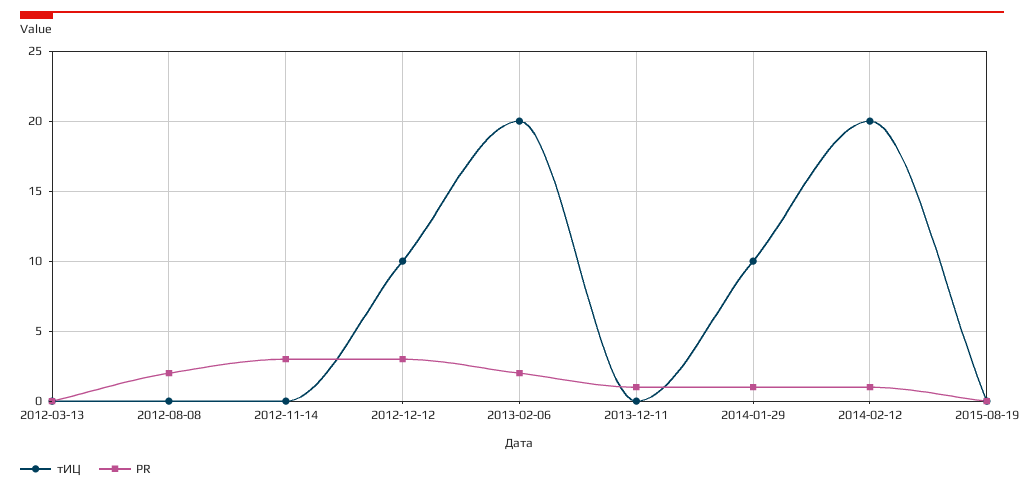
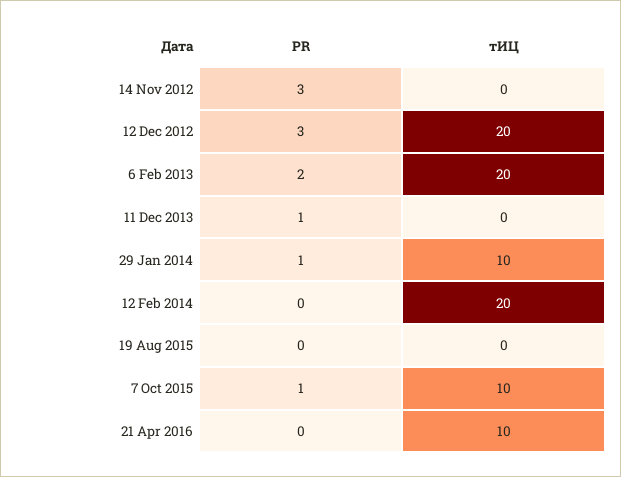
тИЦ, 2012-03-13: 0 -> none
PR, 2012-03-13: 0 -> none
тИЦ, 2012-08-08: 0 -> none
PR, 2012-08-08: 2 -> none
тИЦ, 2012-12-12: 10 -> 20
PR, 2014-02-12: 1 -> 0
PR, 7 Oct 2015: none -> 1
тИЦ, 7 Oct 2015: none -> 10
PR, 21 Apr 2016: none -> 0
тИЦ, 21 Apr 2016: none -> 10

